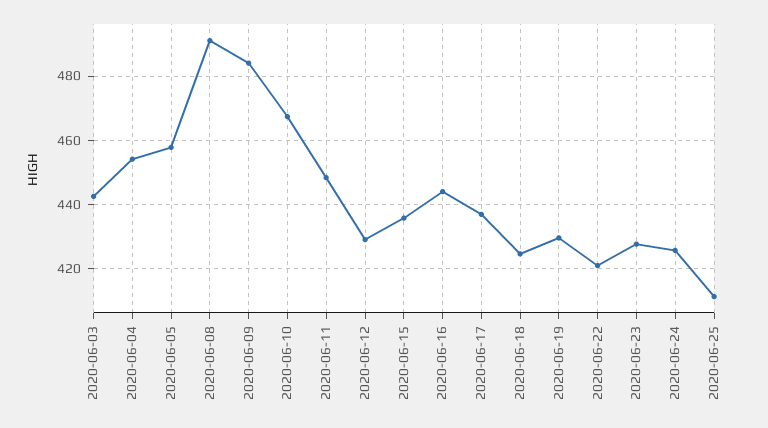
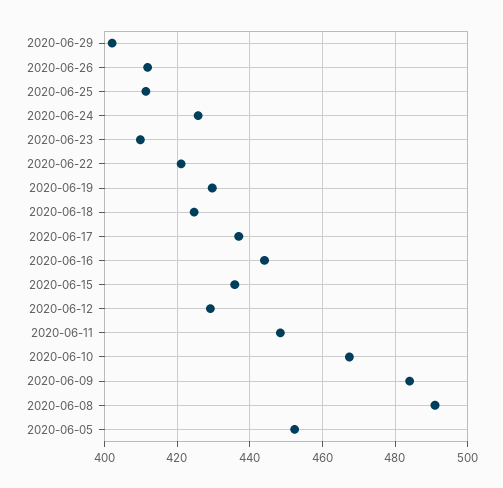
2020-06-03: 442 -> none
2020-06-04: 454 -> none
2020-06-05: 458 -> 452
2020-06-23: 428 -> 410
2020-06-29: none -> 402
2020-06-26: none -> 412

